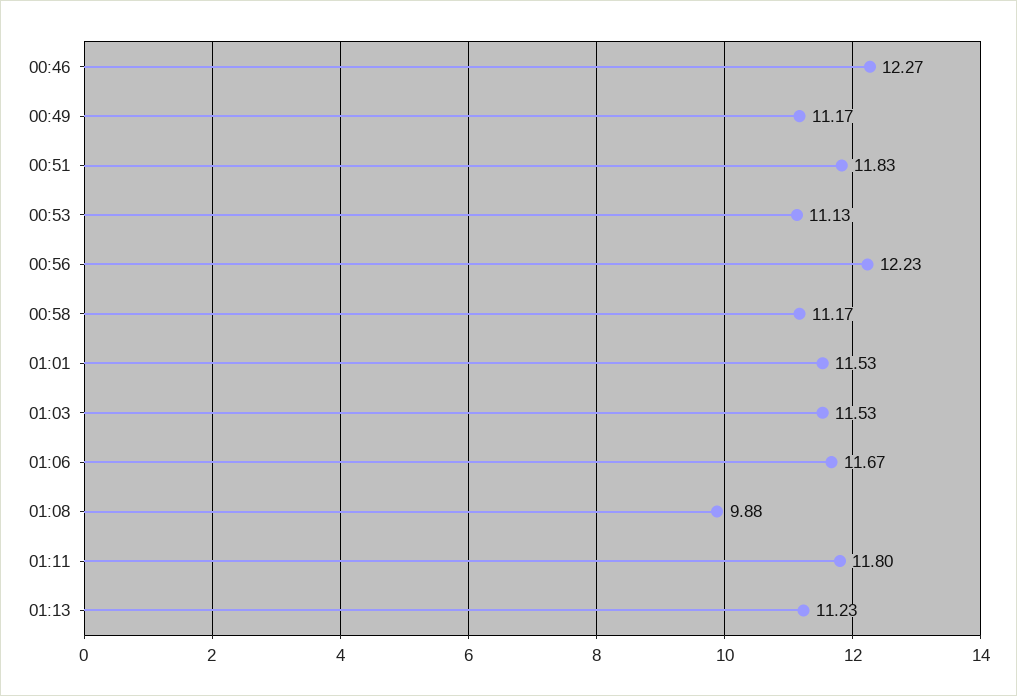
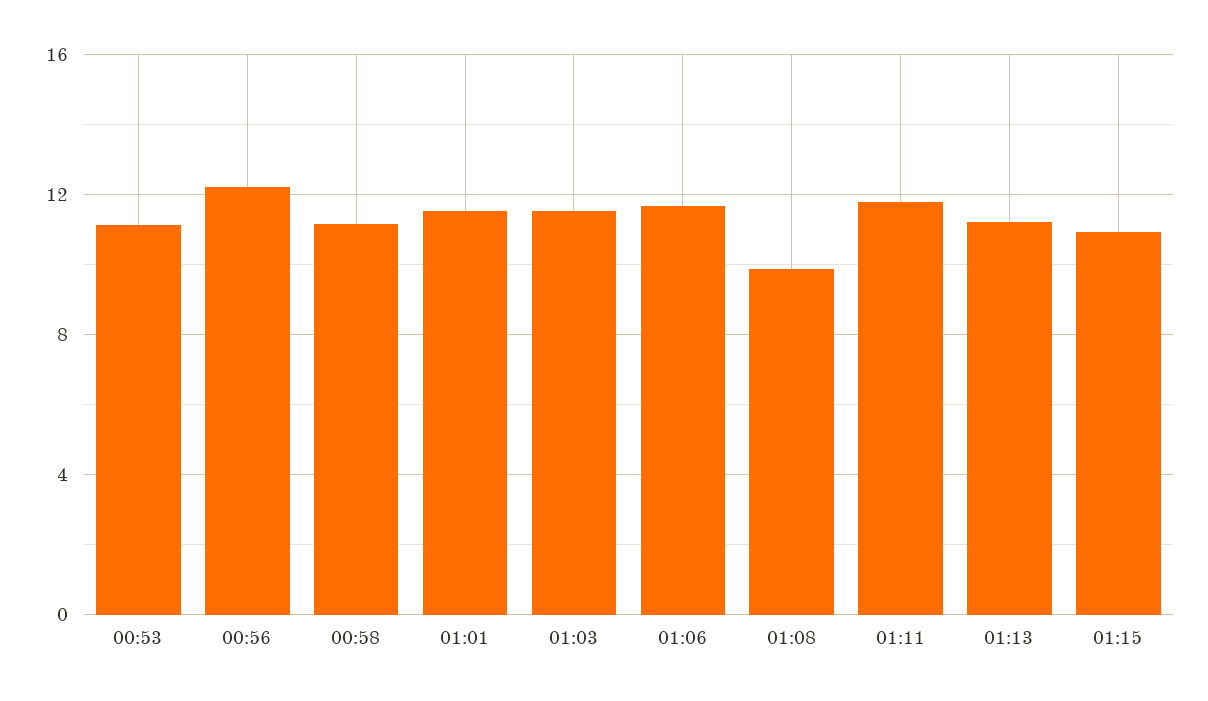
00:46: 12.27 -> none
00:49: 11.17 -> none
00:51: 11.83 -> none
01:15: none -> 11

